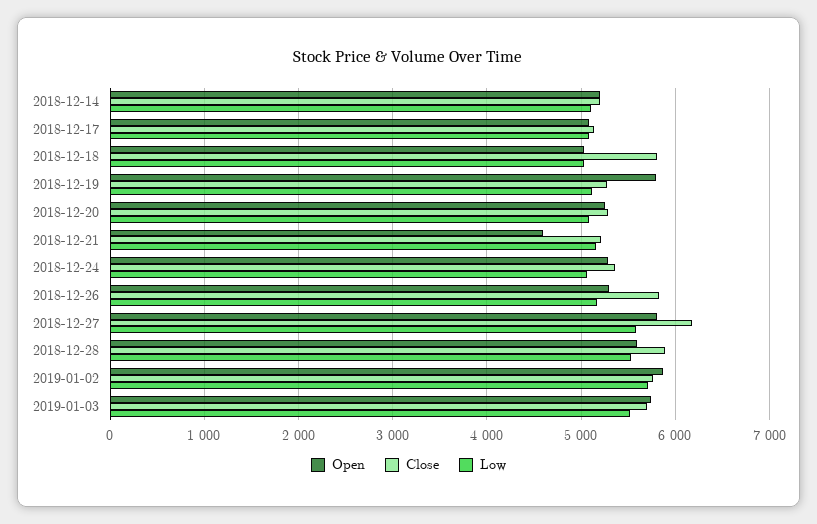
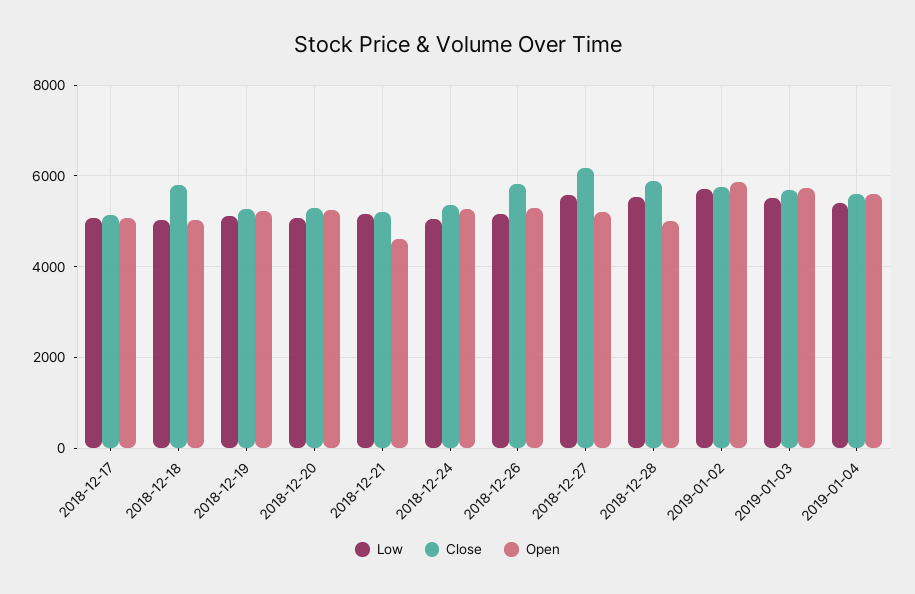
Open, 2018-12-14: 5200 -> none
Close, 2018-12-14: 5200 -> none
Low, 2018-12-14: 5100 -> none
Open, 2018-12-19: 5800 -> 5200
Open, 2018-12-27: 5800 -> 5200
Open, 2018-12-28: 5600 -> 5000
Low, 2019-01-04: none -> 5400
Close, 2019-01-04: none -> 5600
Open, 2019-01-04: none -> 5600

